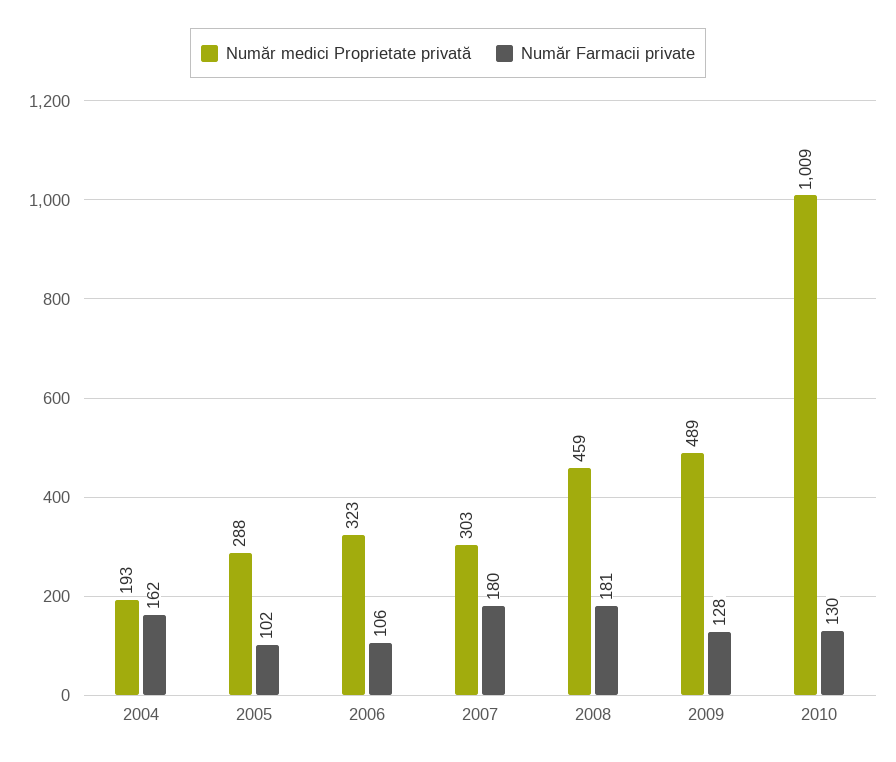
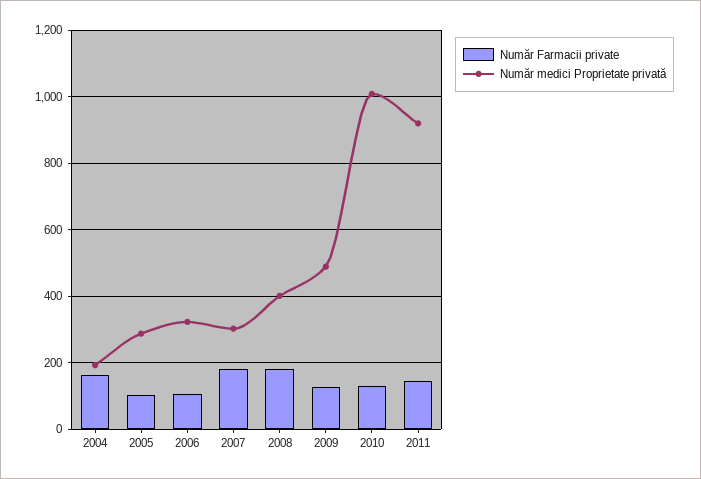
Număr medici Proprietate privată, 2008: 459 -> 400
Număr Farmacii private, 2011: none -> 140
Număr medici Proprietate privată, 2011: none -> 920

